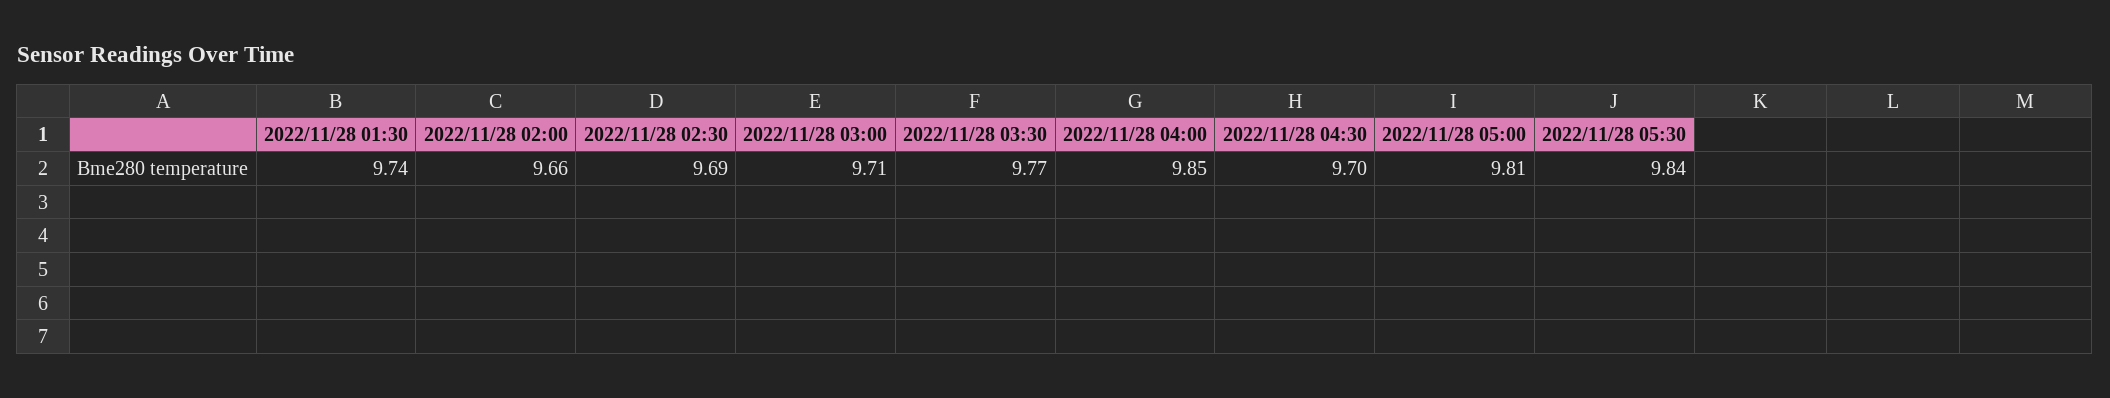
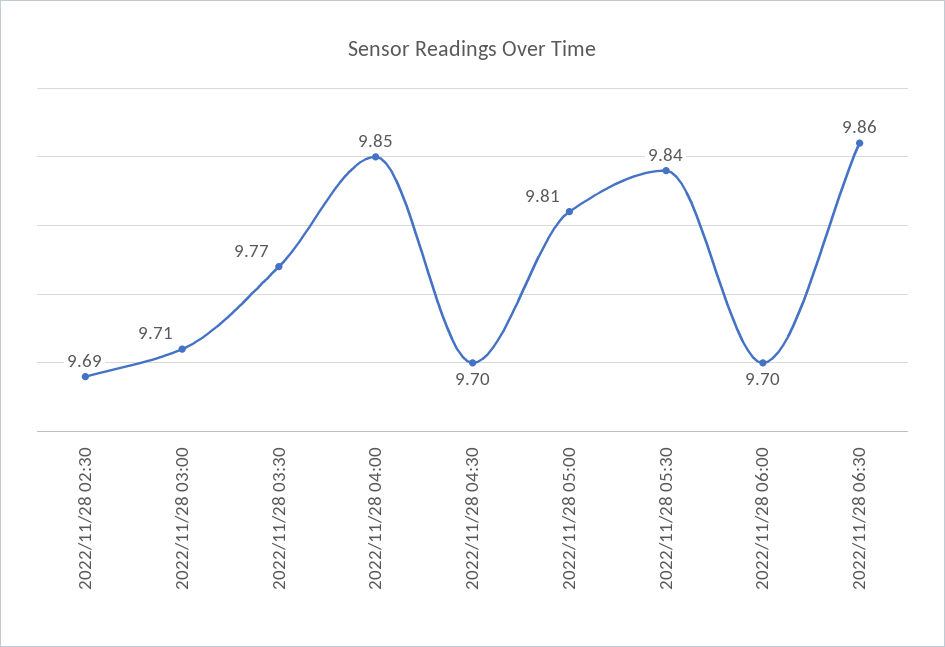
2022/11/28 01:30: 9.74 -> none
2022/11/28 02:00: 9.66 -> none
2022/11/28 06:00: none -> 9.7
2022/11/28 06:30: none -> 9.86

